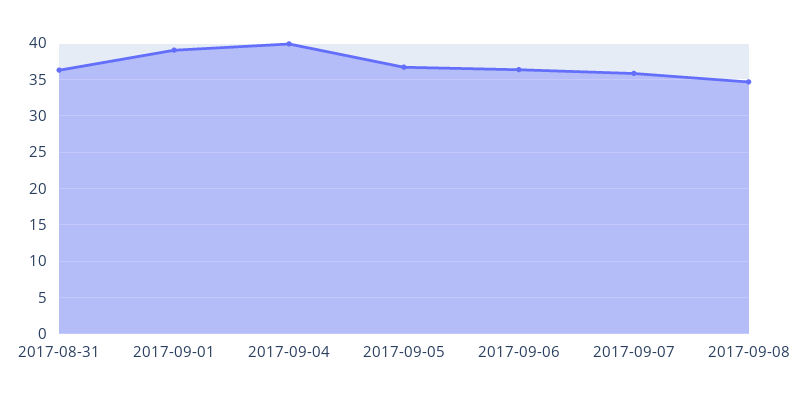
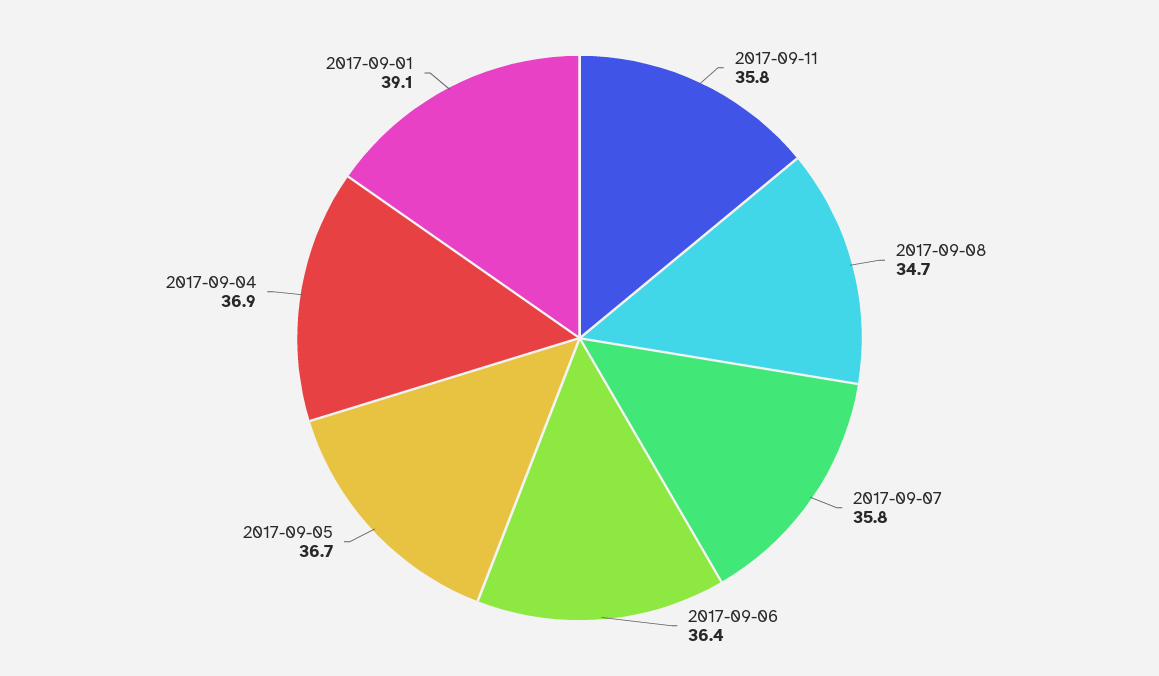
2017-08-31: 36 -> none
2017-09-04: 40 -> 36.9
2017-09-11: none -> 35.8

